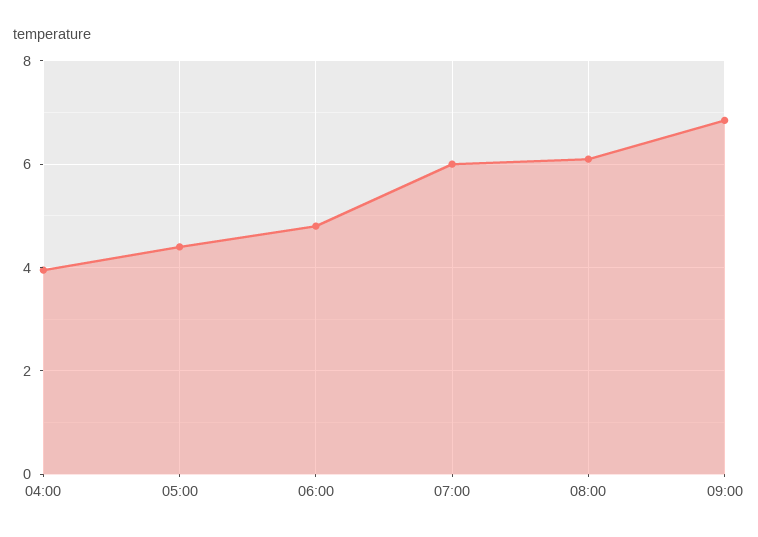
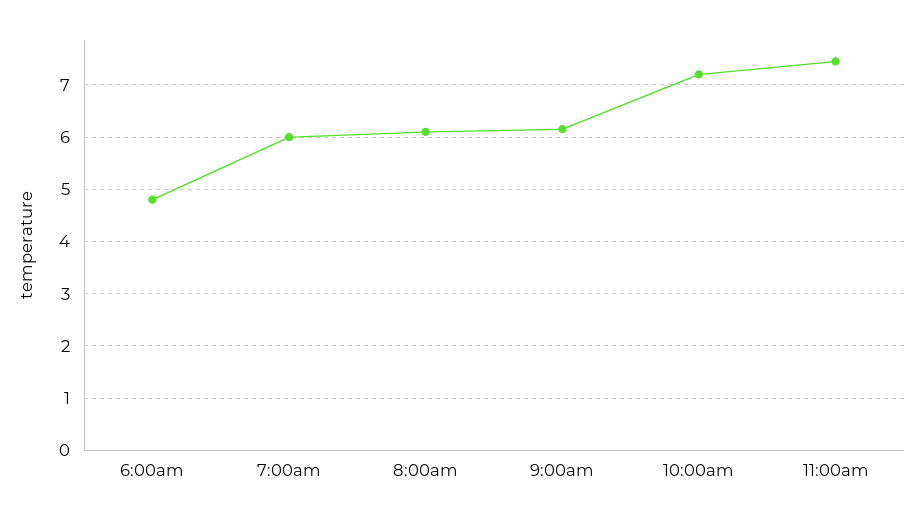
04:00: 4 -> none
05:00: 4.4 -> none
09:00: 6.8 -> 6.2
10:00am: none -> 7.2
11:00am: none -> 7.4

